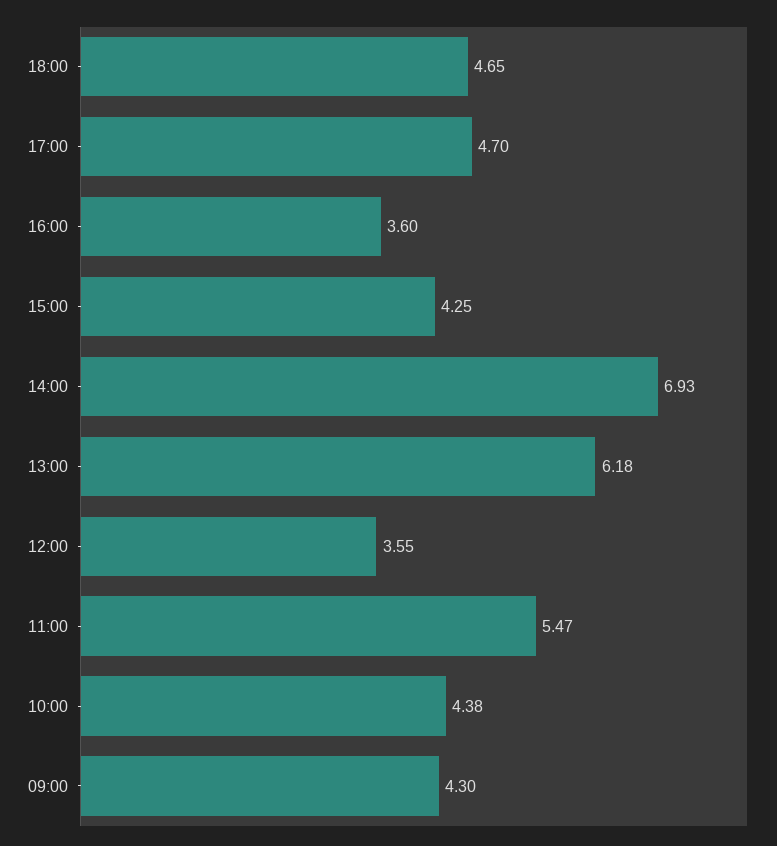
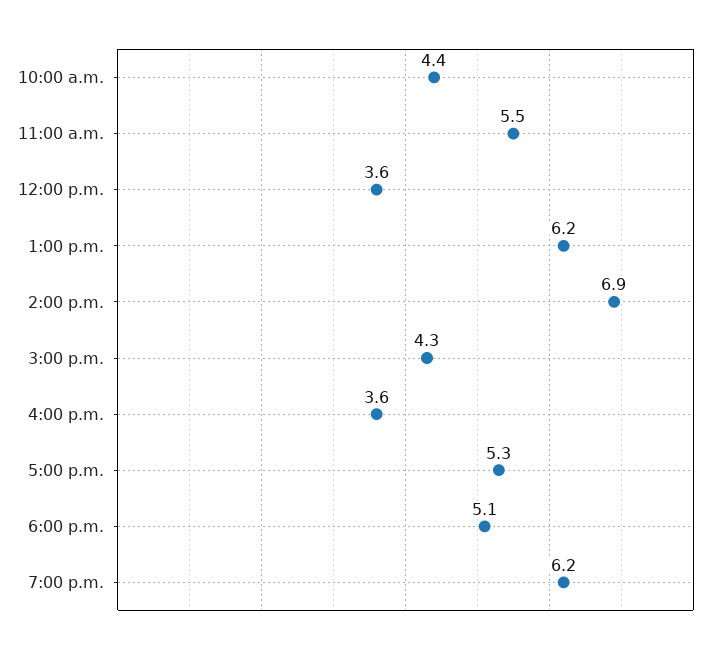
18:00: 4.65 -> 5.1
17:00: 4.7 -> 5.3
09:00: 4.3 -> none
7:00 p.m.: none -> 6.2

